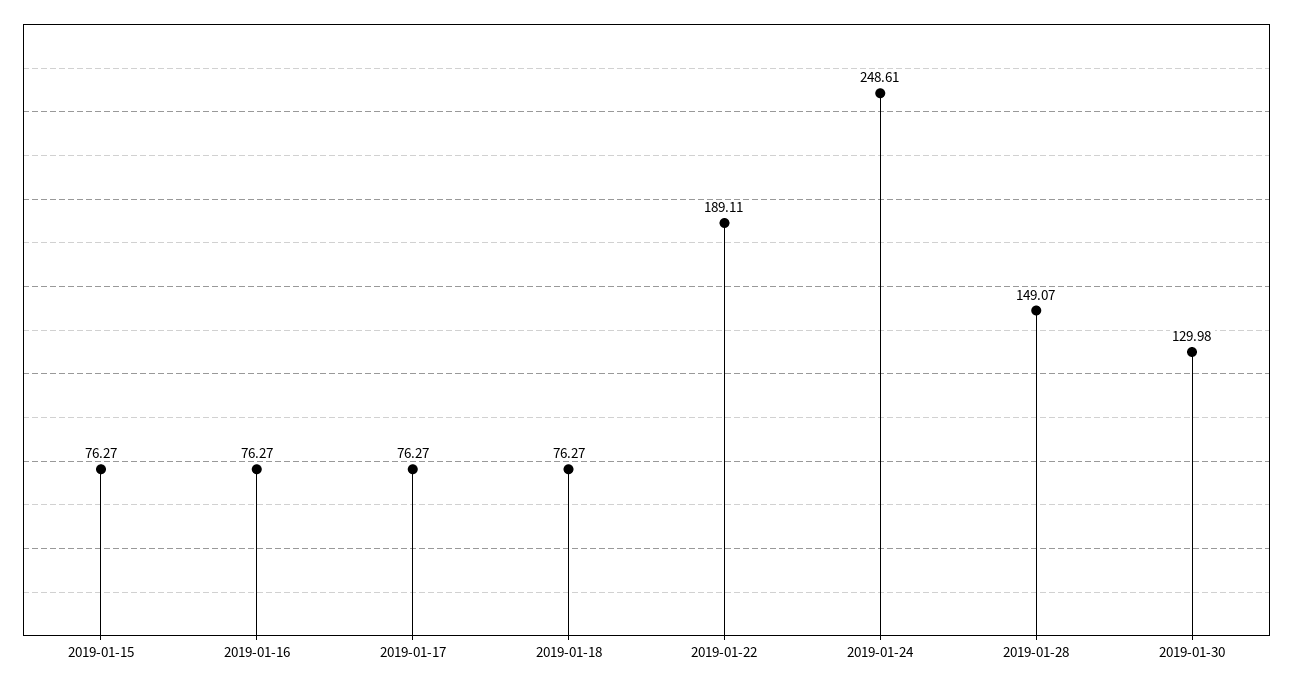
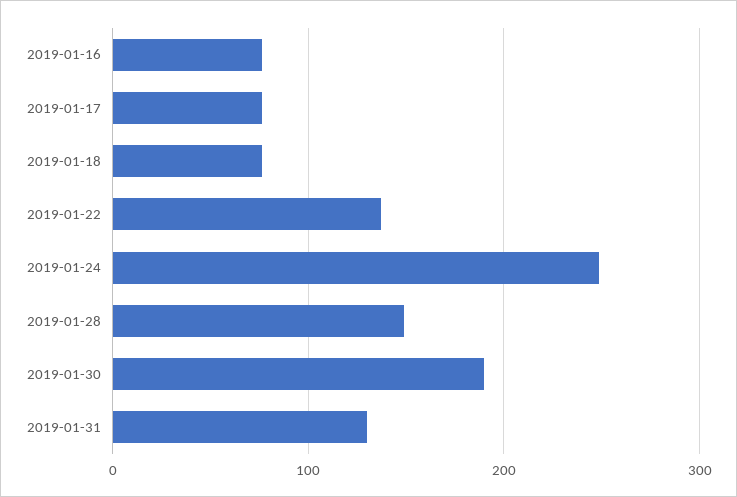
2019-01-15: 76.27 -> none
2019-01-22: 189.11 -> 140
2019-01-30: 129.98 -> 190
2019-01-31: none -> 130

